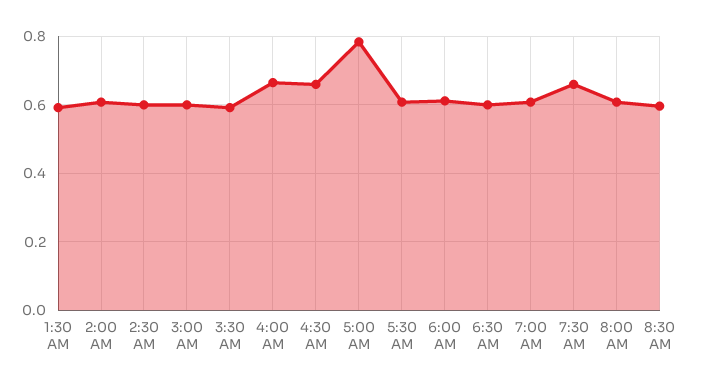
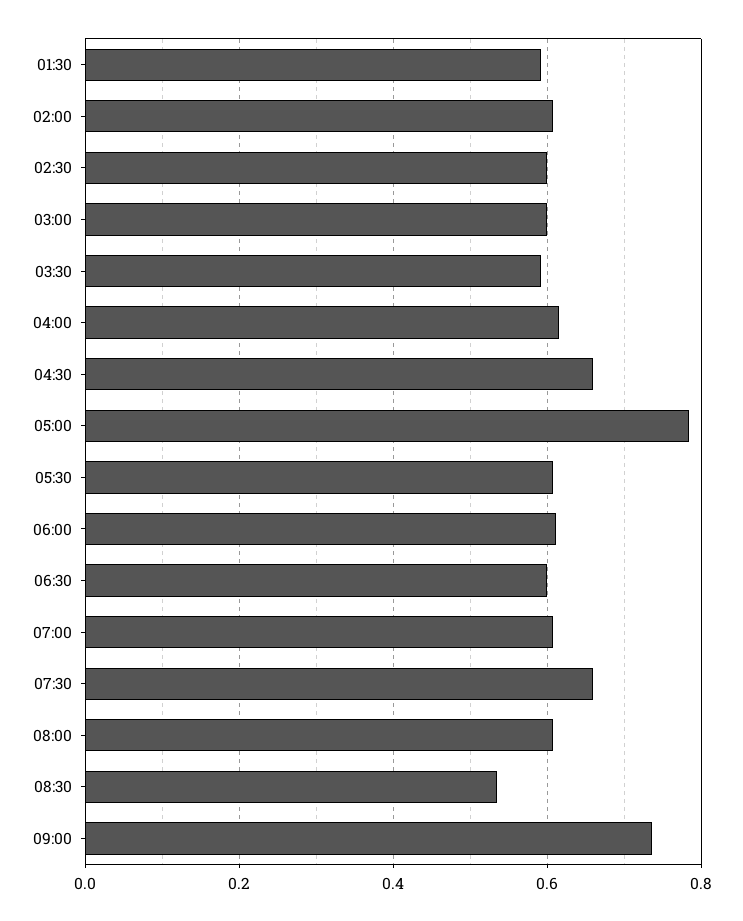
4:00 AM: 0.66 -> 0.62
8:30 AM: 0.6 -> 0.54
09:00: none -> 0.74

